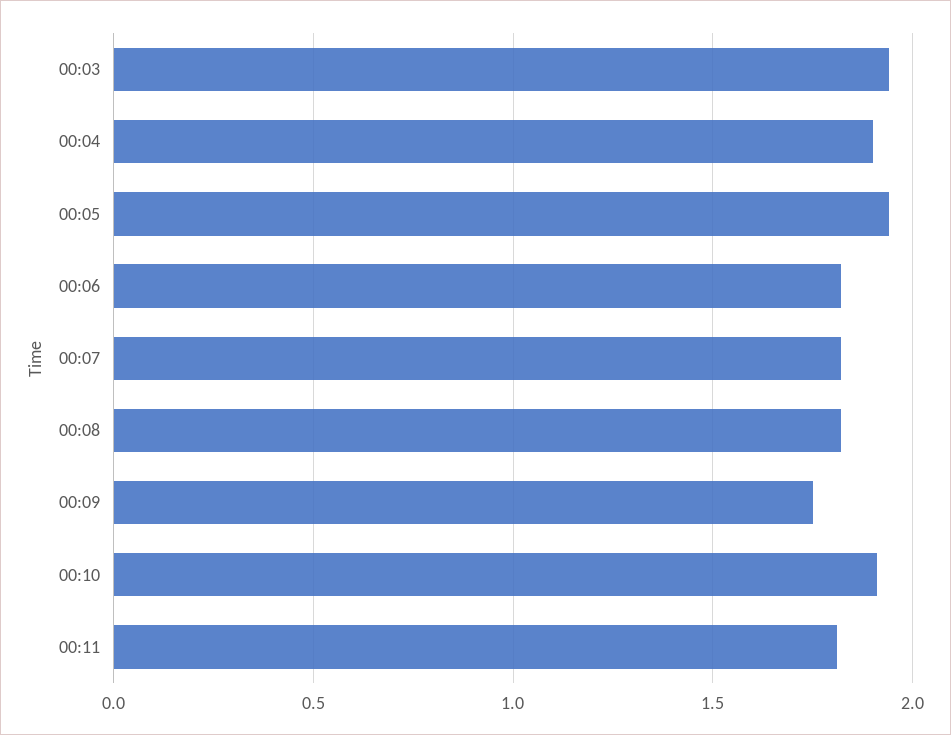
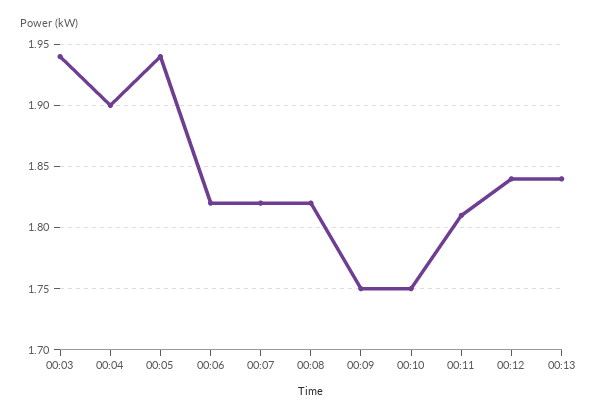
00:10: 1.9 -> 1.75
00:12: none -> 1.84
00:13: none -> 1.84

